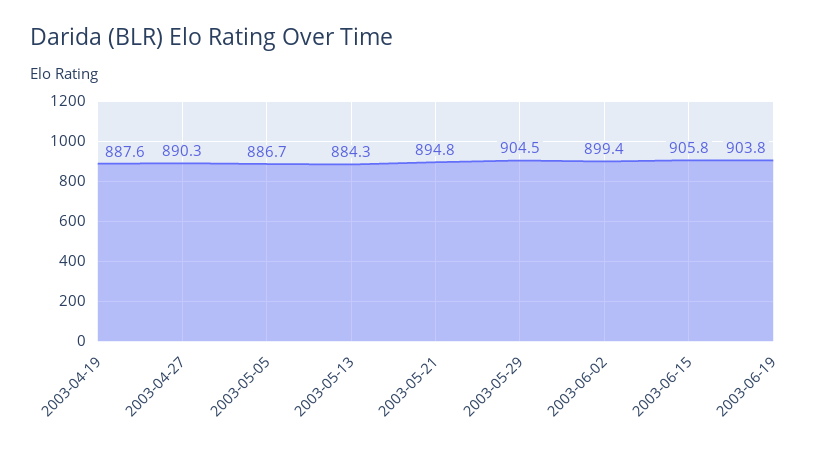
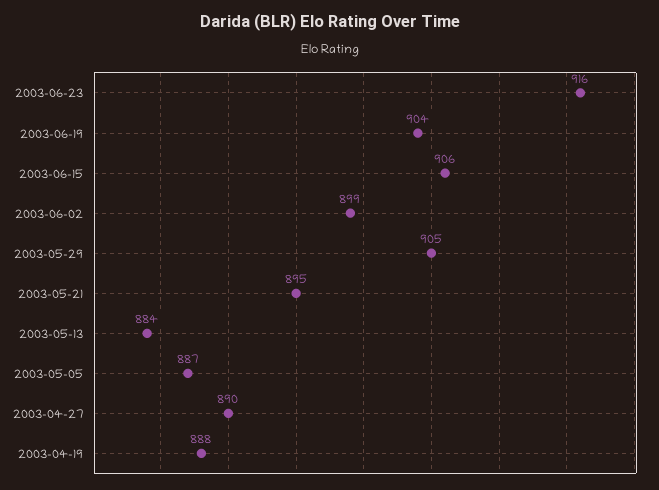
2003-06-23: none -> 916

